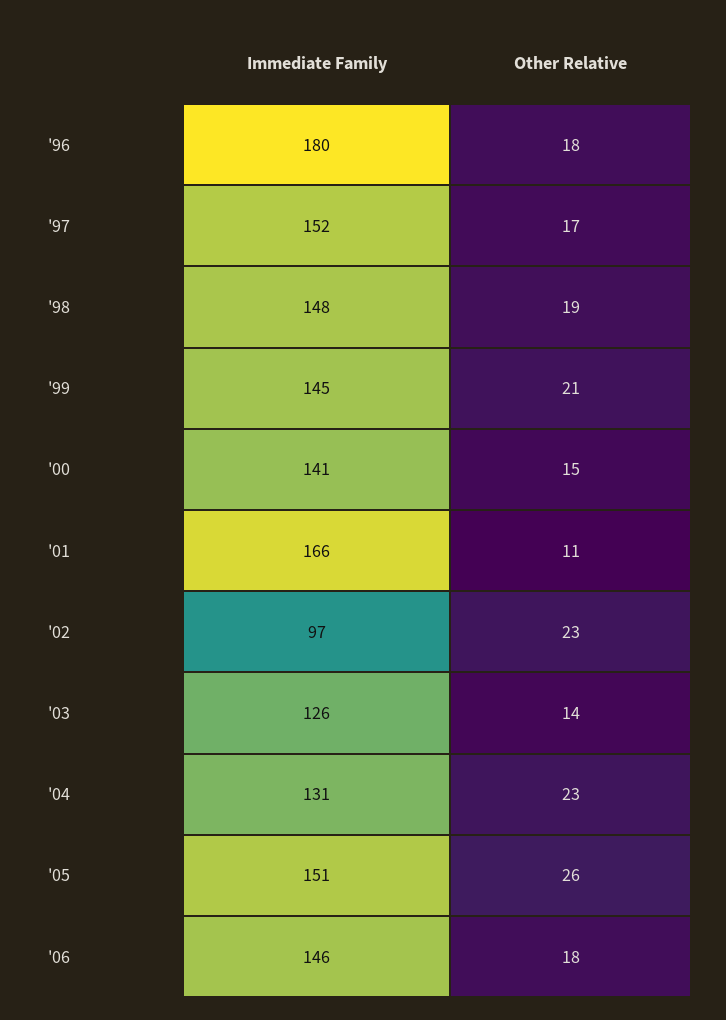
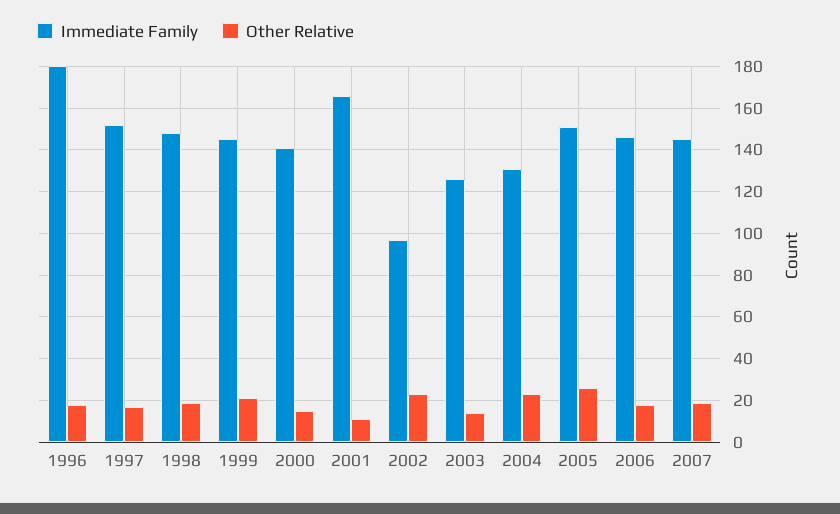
Immediate Family, 2007: none -> 145
Other Relative, 2007: none -> 20

